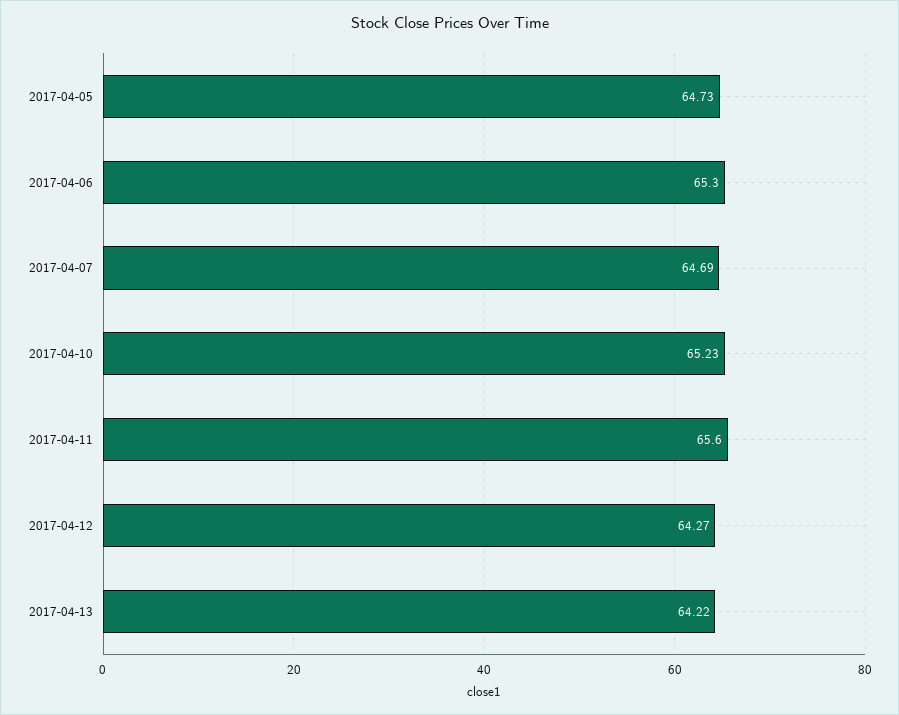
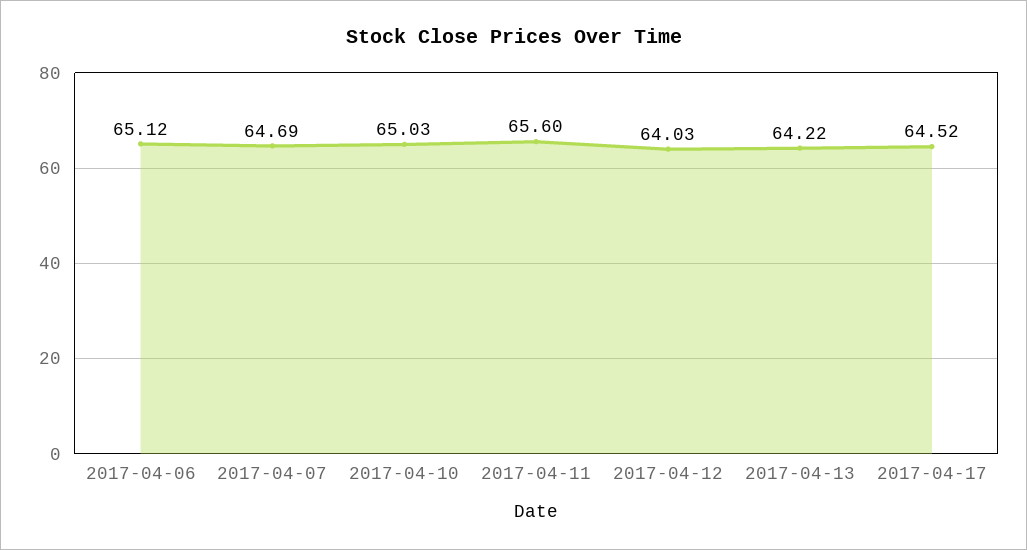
2017-04-05: 64.73 -> none
2017-04-06: 65.3 -> 65.12
2017-04-10: 65.23 -> 65.03
2017-04-12: 64.27 -> 64.03
2017-04-17: none -> 64.52

